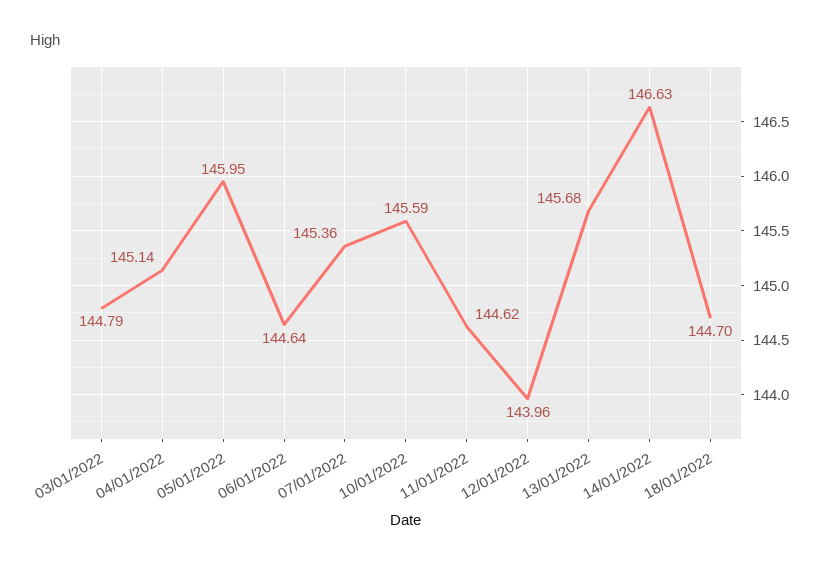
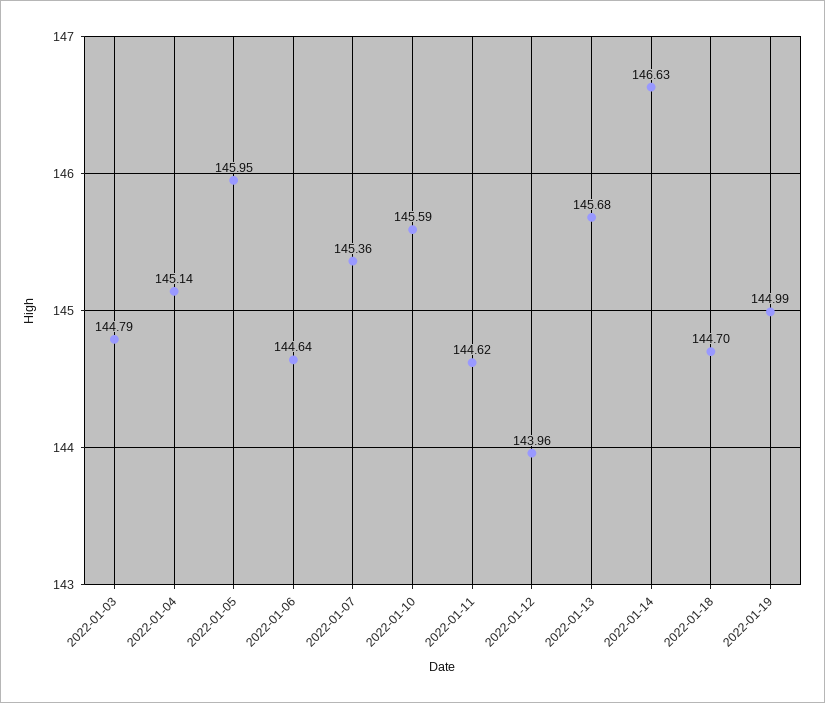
2022-01-19: none -> 144.99

